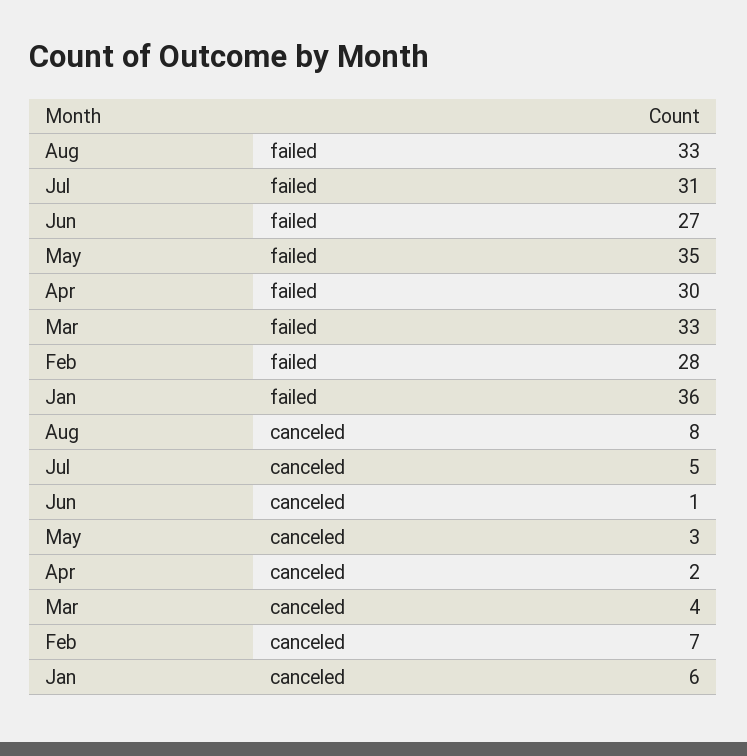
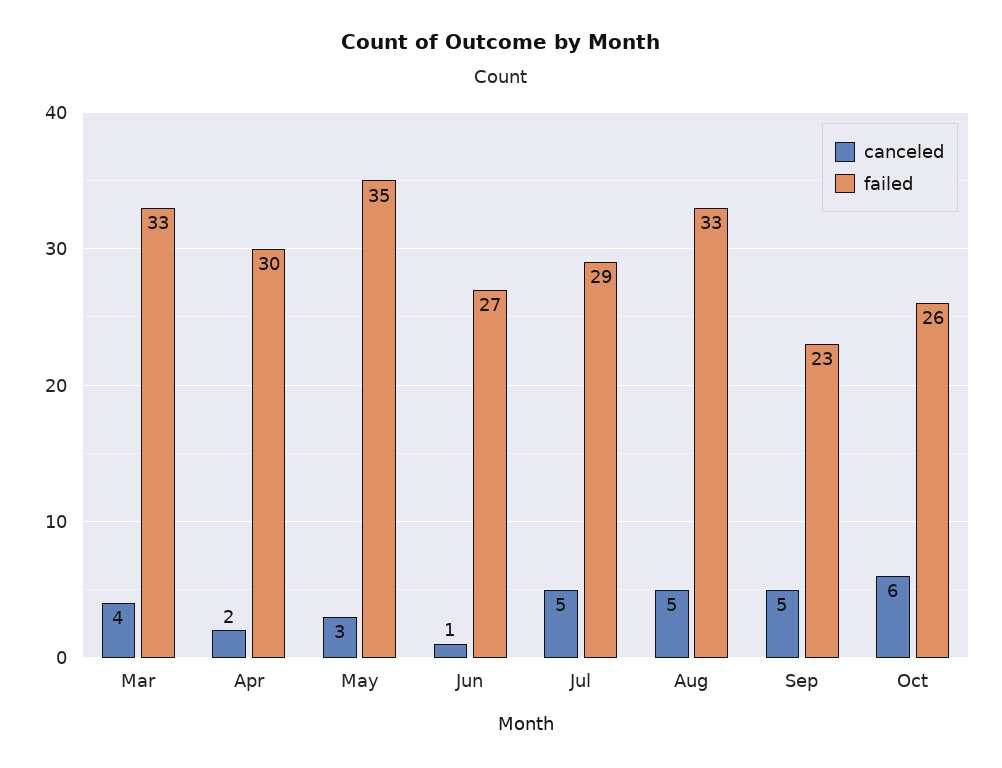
failed, Jul: 31 -> 29
failed, Feb: 28 -> none
failed, Jan: 36 -> none
canceled, Aug: 8 -> 5
canceled, Feb: 7 -> none
canceled, Jan: 6 -> none
canceled, Sep: none -> 5
failed, Sep: none -> 23
canceled, Oct: none -> 6
failed, Oct: none -> 26

